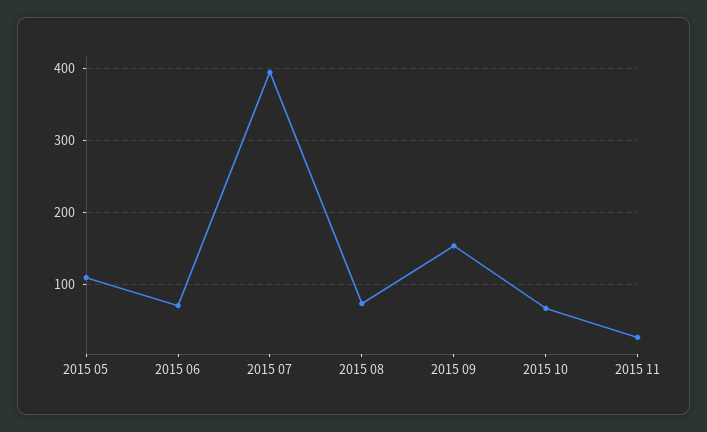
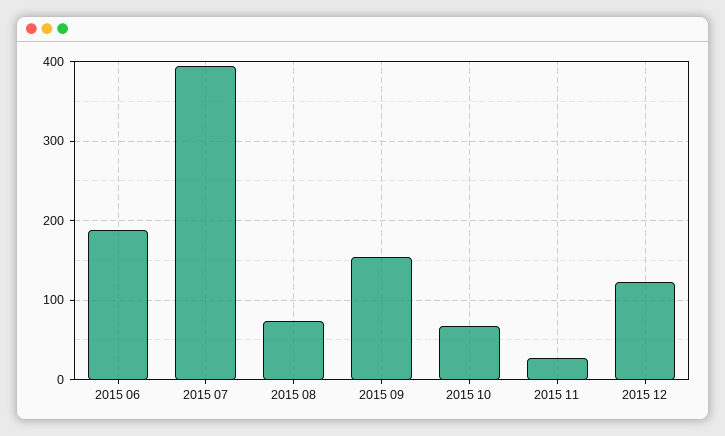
2015 05: 110 -> none
2015 06: 70 -> 190
2015 12: none -> 120

